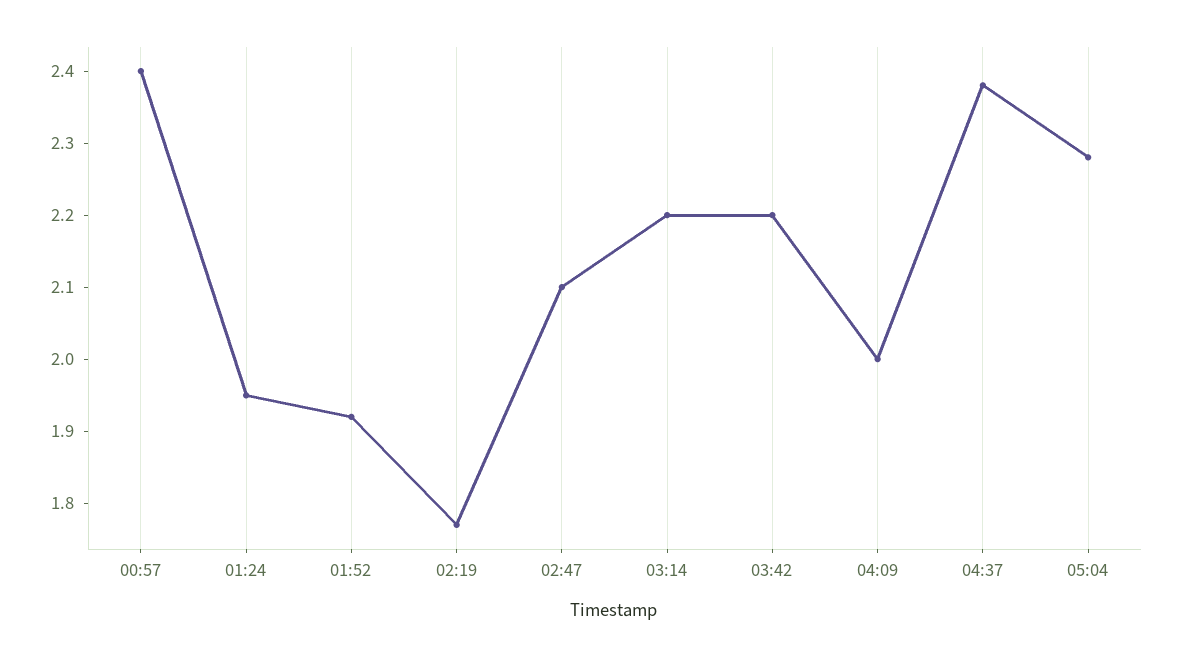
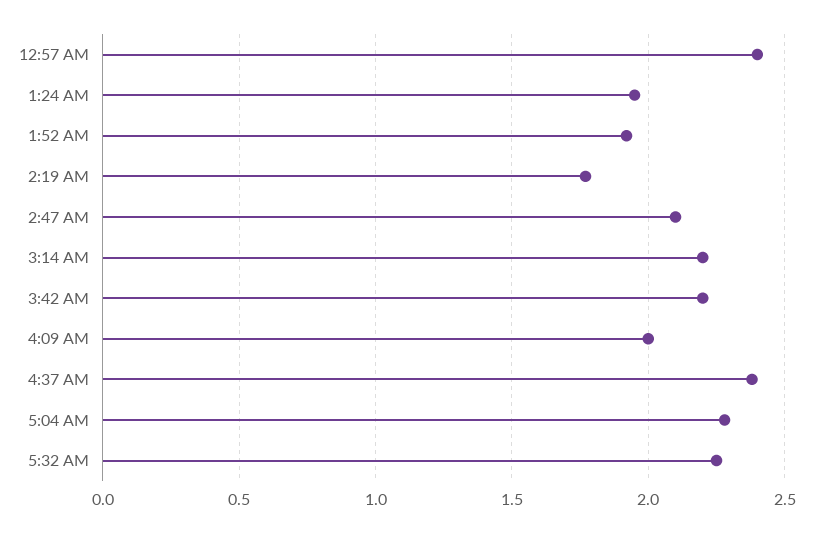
5:32 AM: none -> 2.25

